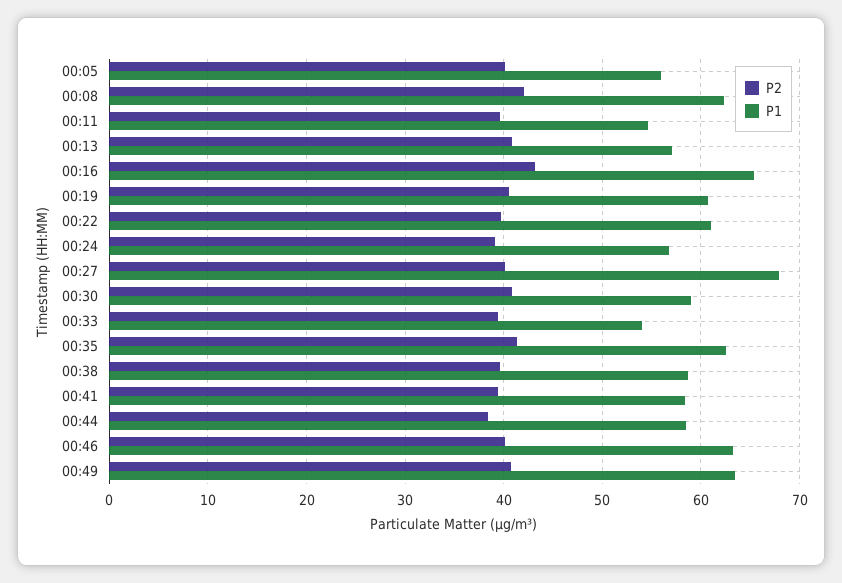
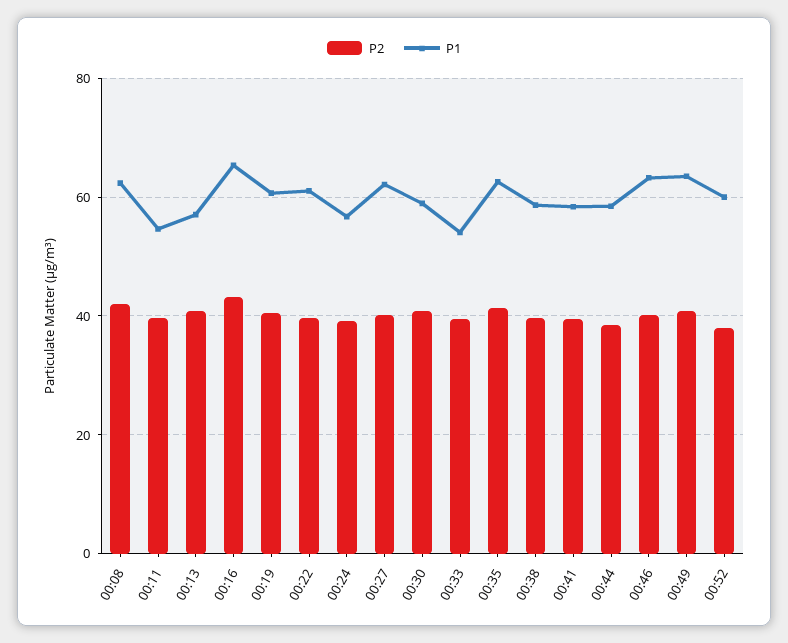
P2, 00:05: 40 -> none
P1, 00:05: 56 -> none
P1, 00:27: 68 -> 62
P2, 00:52: none -> 38
P1, 00:52: none -> 60

